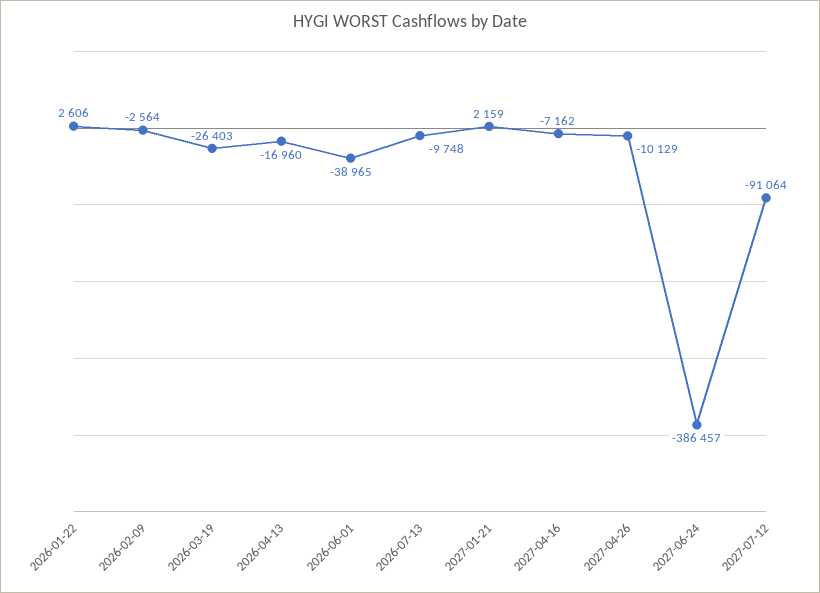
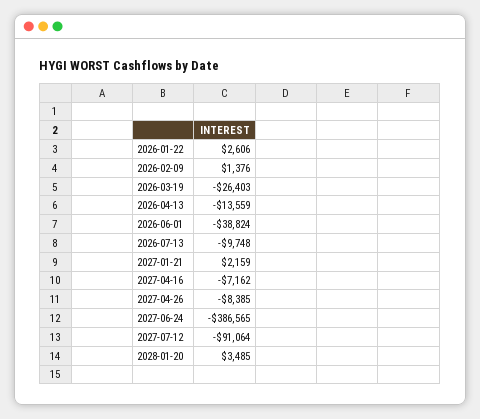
2026-02-09: -2564 -> 1376
2026-04-13: -16960 -> -13559
2026-06-01: -38965 -> -38824
2027-04-26: -10129 -> -8385
2027-06-24: -386457 -> -386565
2028-01-20: none -> 3485

